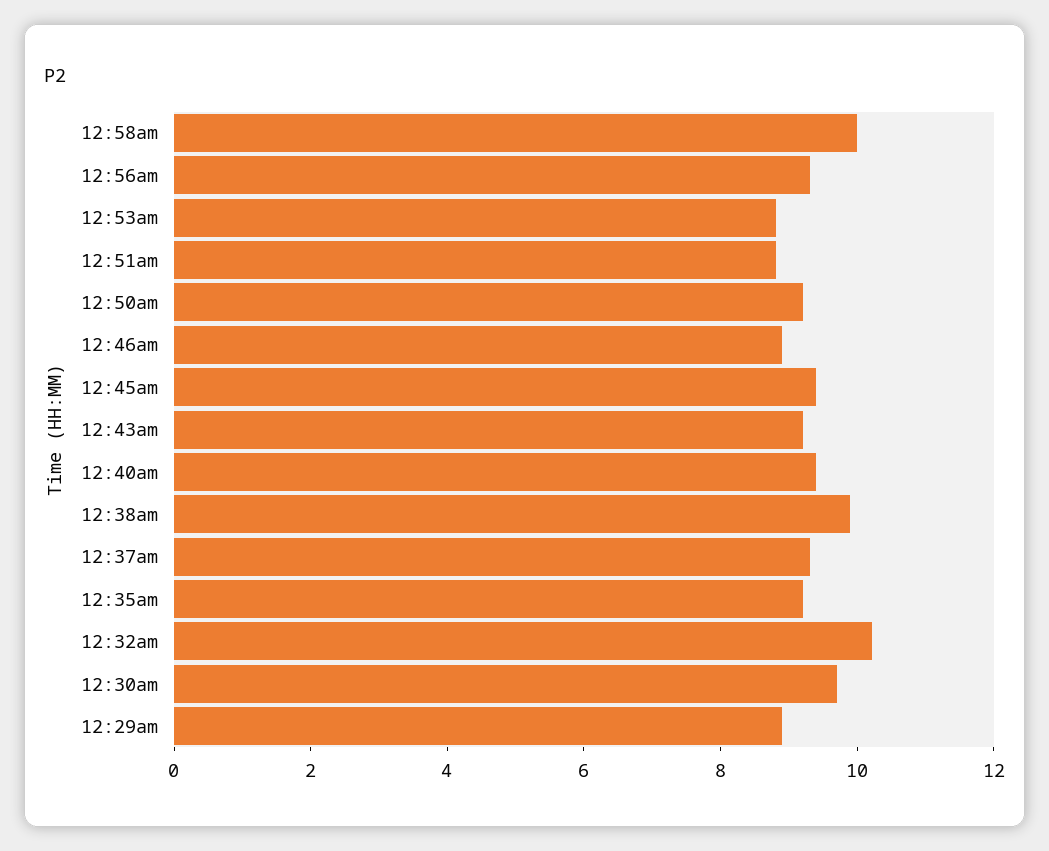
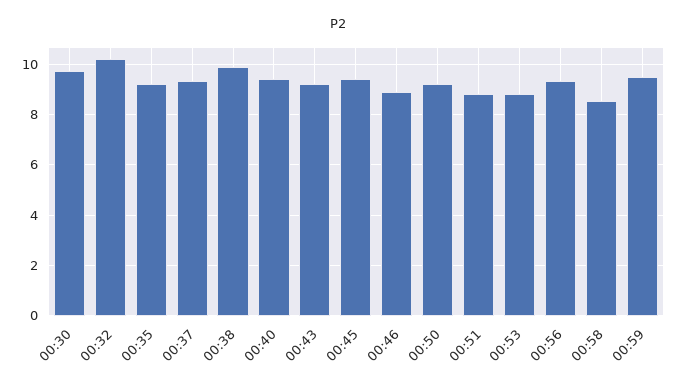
12:58am: 10 -> 8.5
12:29am: 9 -> none
00:59: none -> 9.5

